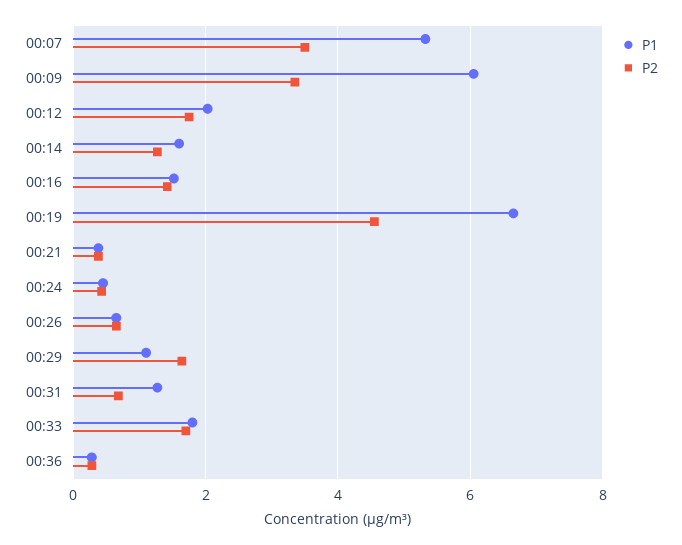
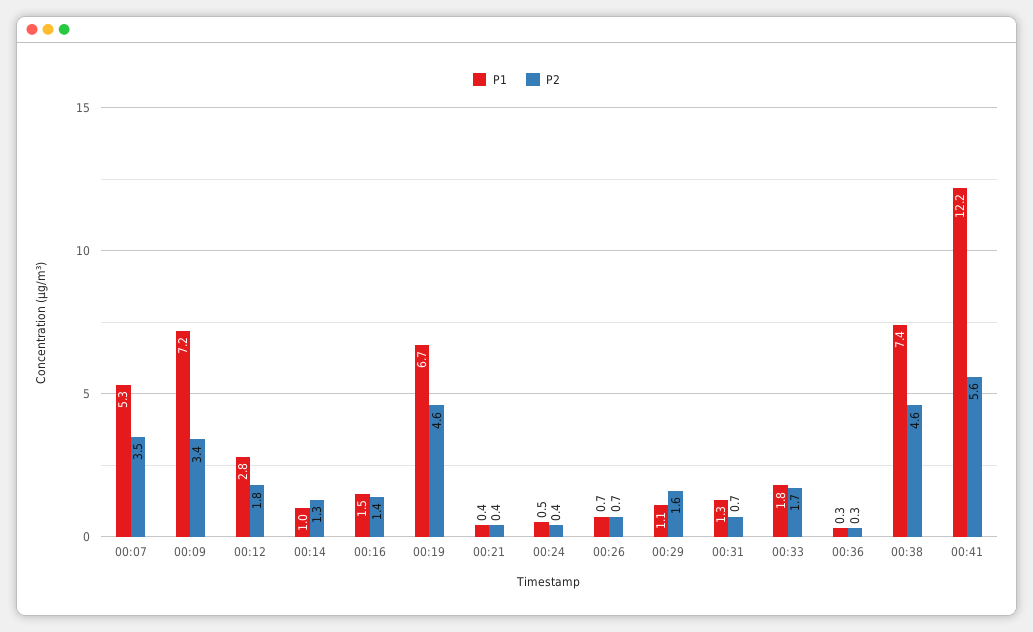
P1, 00:09: 6 -> 7.2
P1, 00:12: 2 -> 2.8
P1, 00:14: 1.6 -> 1
P1, 00:38: none -> 7.4
P2, 00:38: none -> 4.6
P1, 00:41: none -> 12.2
P2, 00:41: none -> 5.6

